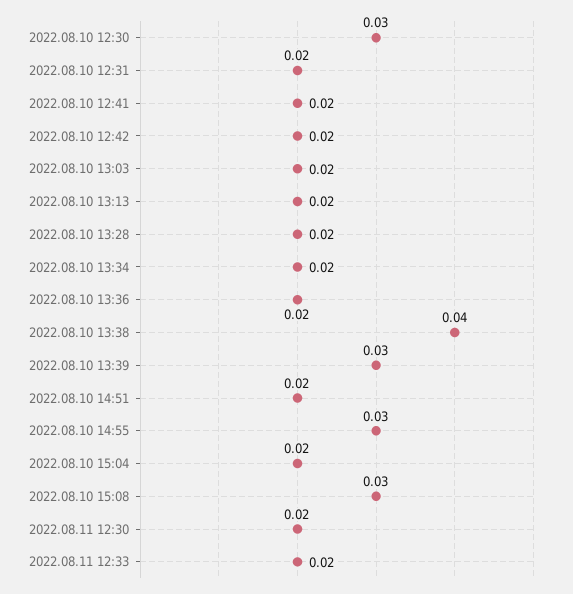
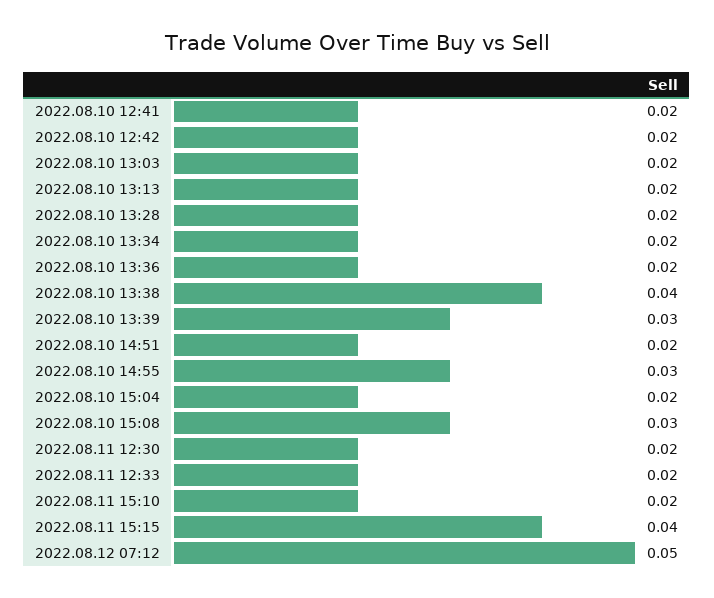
2022.08.10 12:30: 0.03 -> none
2022.08.10 12:31: 0.02 -> none
2022.08.11 15:10: none -> 0.02
2022.08.11 15:15: none -> 0.04
2022.08.12 07:12: none -> 0.05

